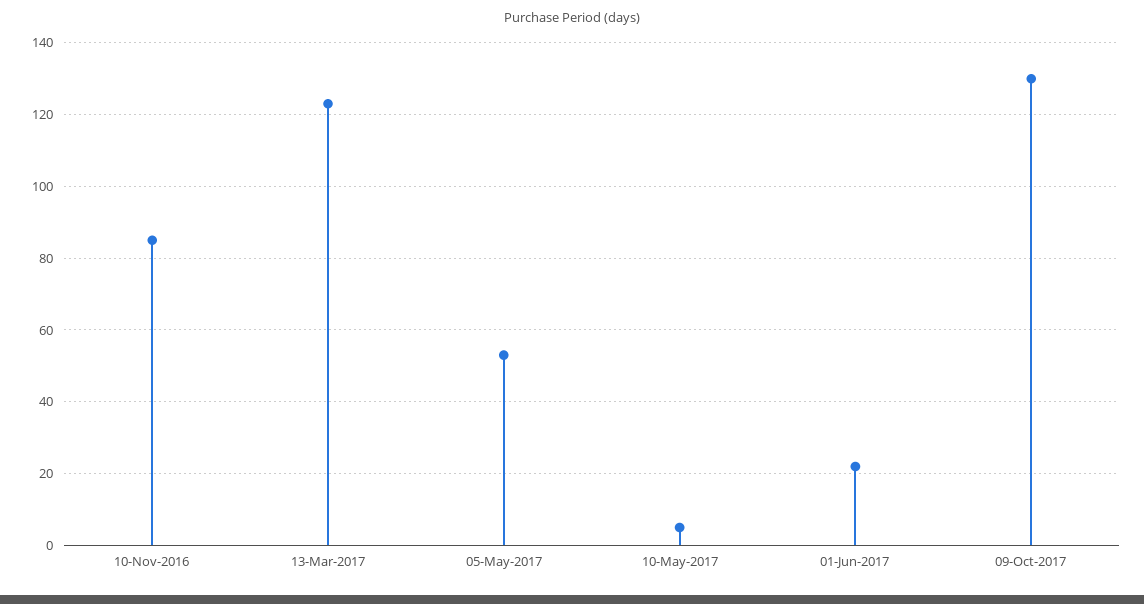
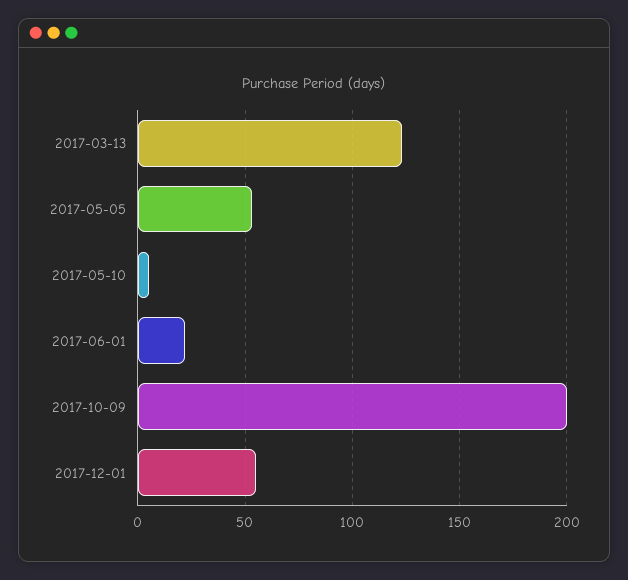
10-Nov-2016: 85 -> none
09-Oct-2017: 130 -> 200
2017-12-01: none -> 55

